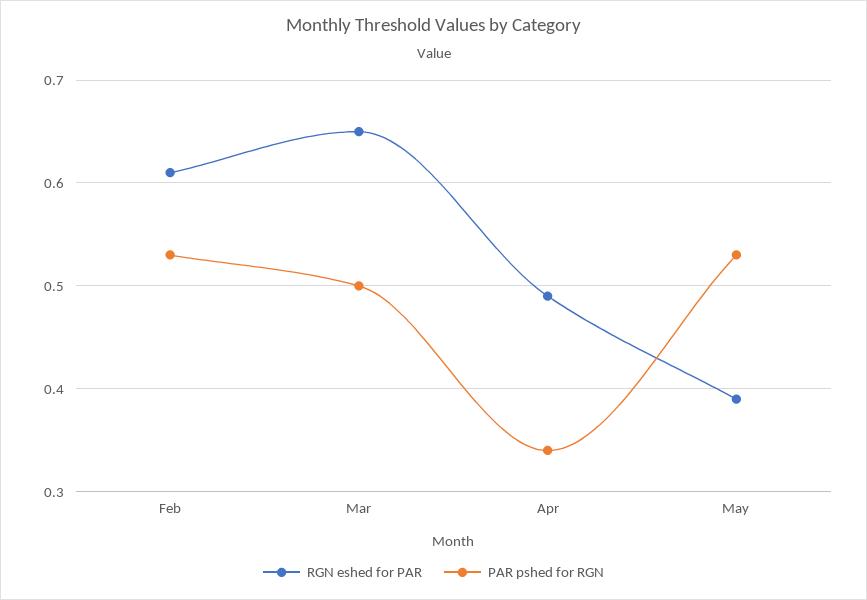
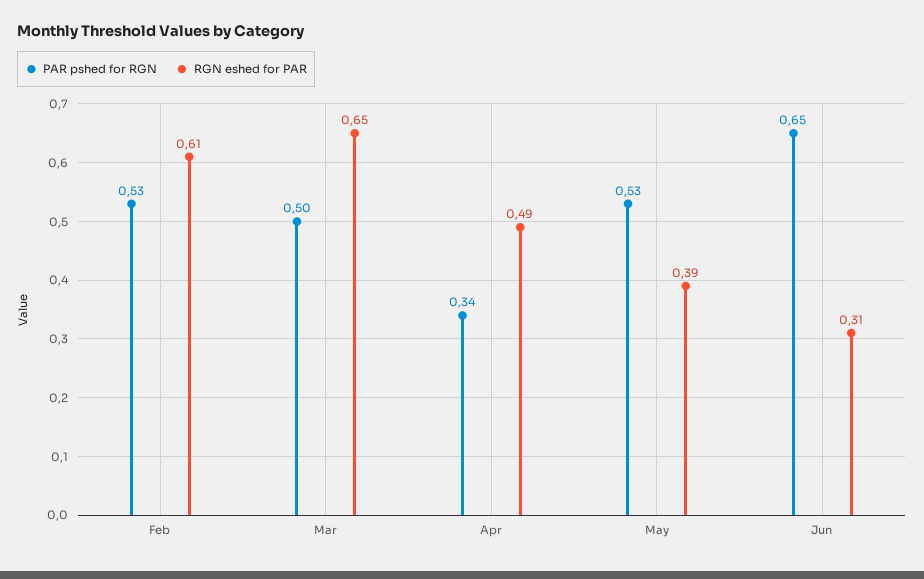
PAR pshed for RGN, Jun: none -> 0.65
RGN eshed for PAR, Jun: none -> 0.31

